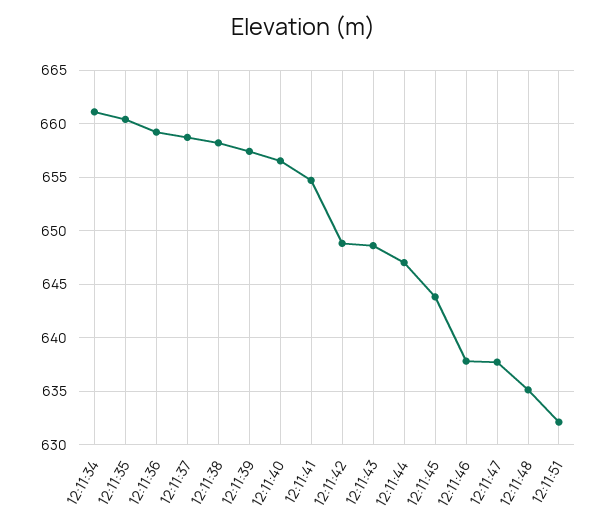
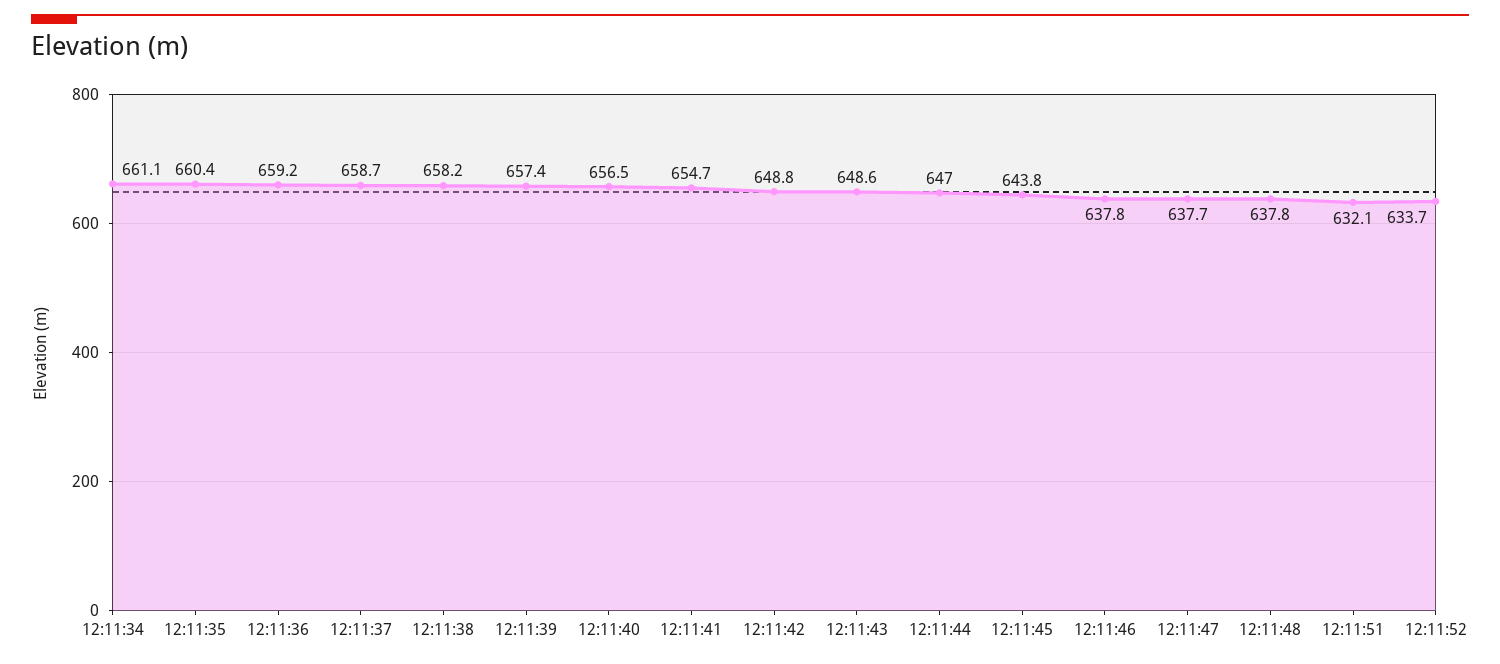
12:11:48: 635 -> 637.8
12:11:52: none -> 633.7

